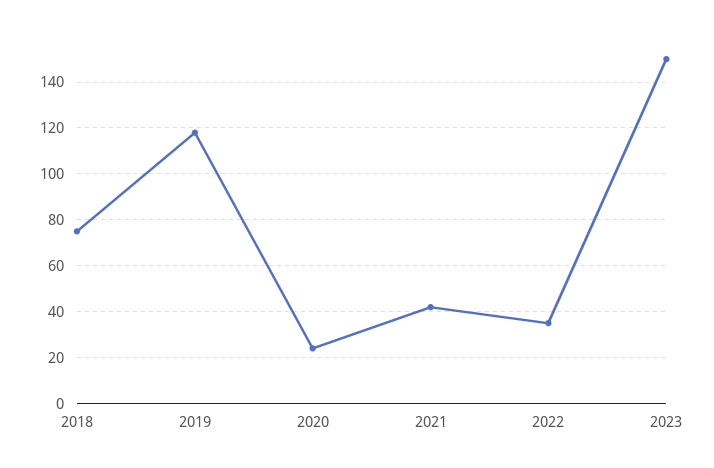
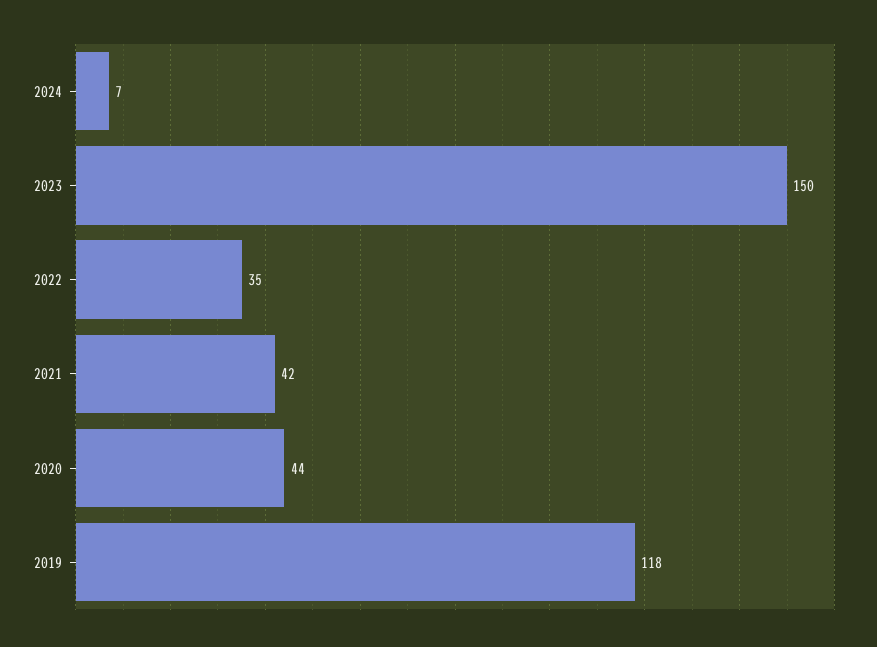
2018: 75 -> none
2020: 25 -> 44
2024: none -> 7

